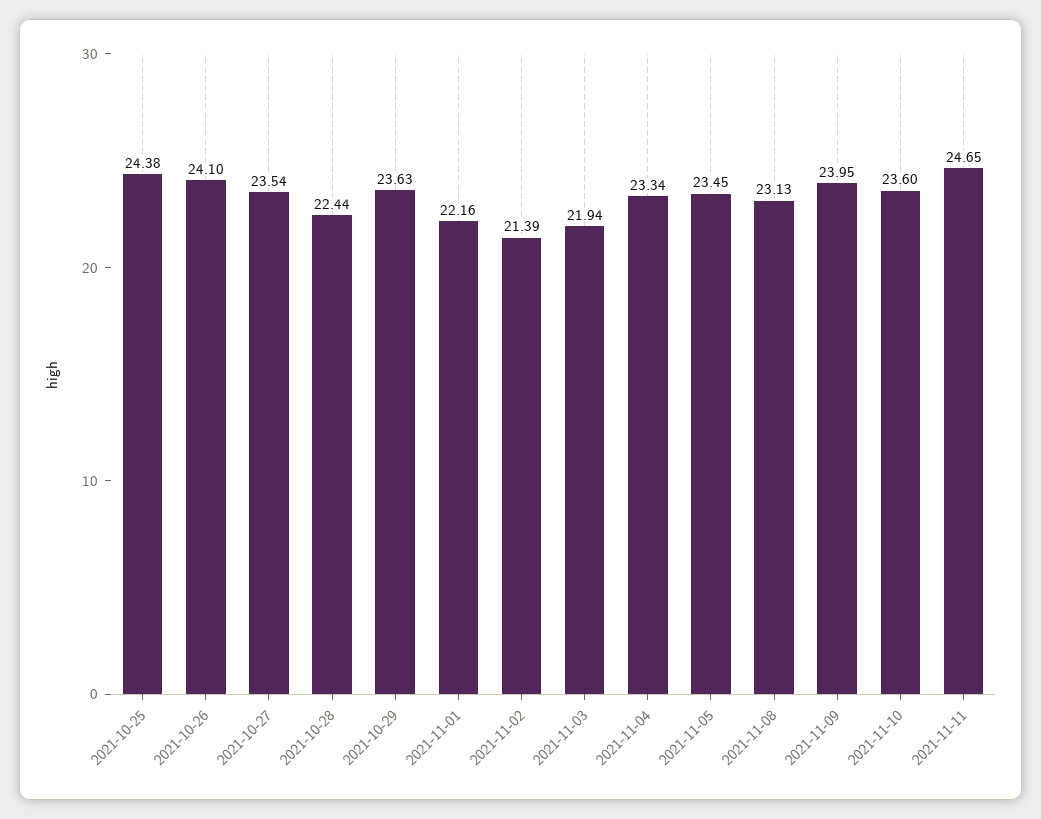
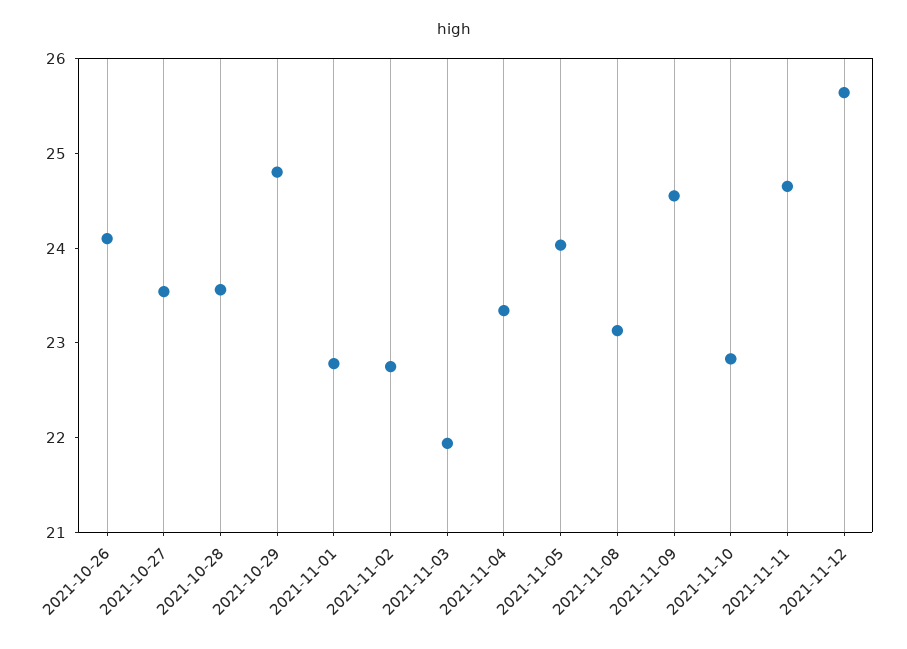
2021-10-25: 24.38 -> none
2021-10-28: 22.44 -> 23.6
2021-10-29: 23.63 -> 24.8
2021-11-01: 22.16 -> 22.8
2021-11-02: 21.39 -> 22.8
2021-11-05: 23.45 -> 24
2021-11-09: 23.95 -> 24.6
2021-11-10: 23.6 -> 22.8
2021-11-12: none -> 25.6

